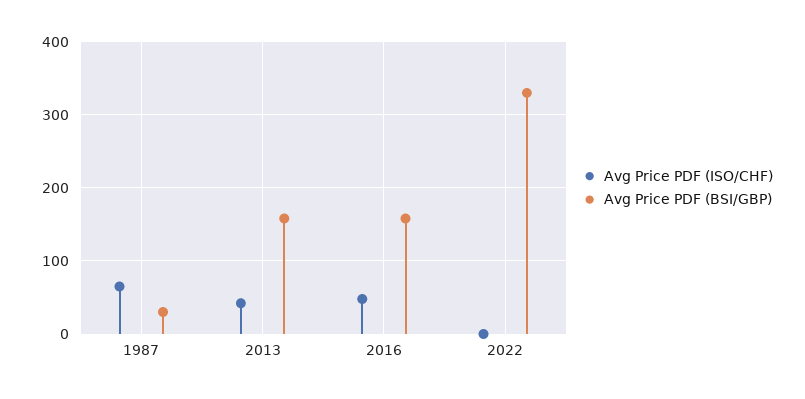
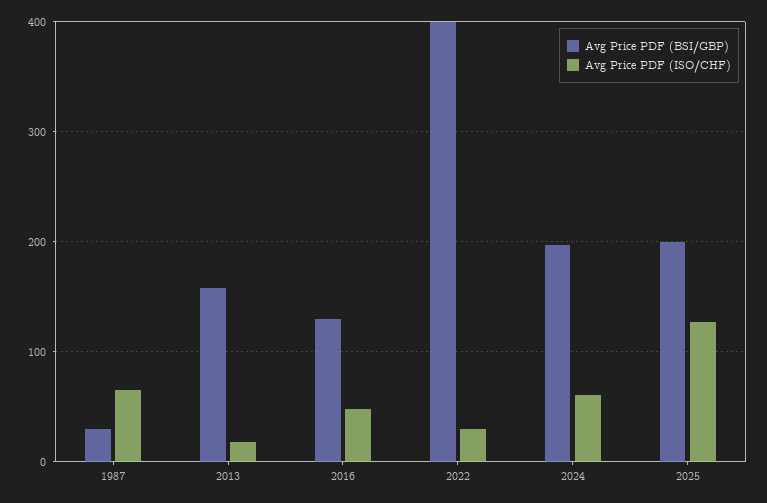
Avg Price PDF (ISO/CHF), 2013: 40 -> 20
Avg Price PDF (BSI/GBP), 2016: 160 -> 130
Avg Price PDF (ISO/CHF), 2022: 0 -> 30
Avg Price PDF (BSI/GBP), 2022: 330 -> 400
Avg Price PDF (BSI/GBP), 2024: none -> 200
Avg Price PDF (ISO/CHF), 2024: none -> 60
Avg Price PDF (BSI/GBP), 2025: none -> 200
Avg Price PDF (ISO/CHF), 2025: none -> 130

